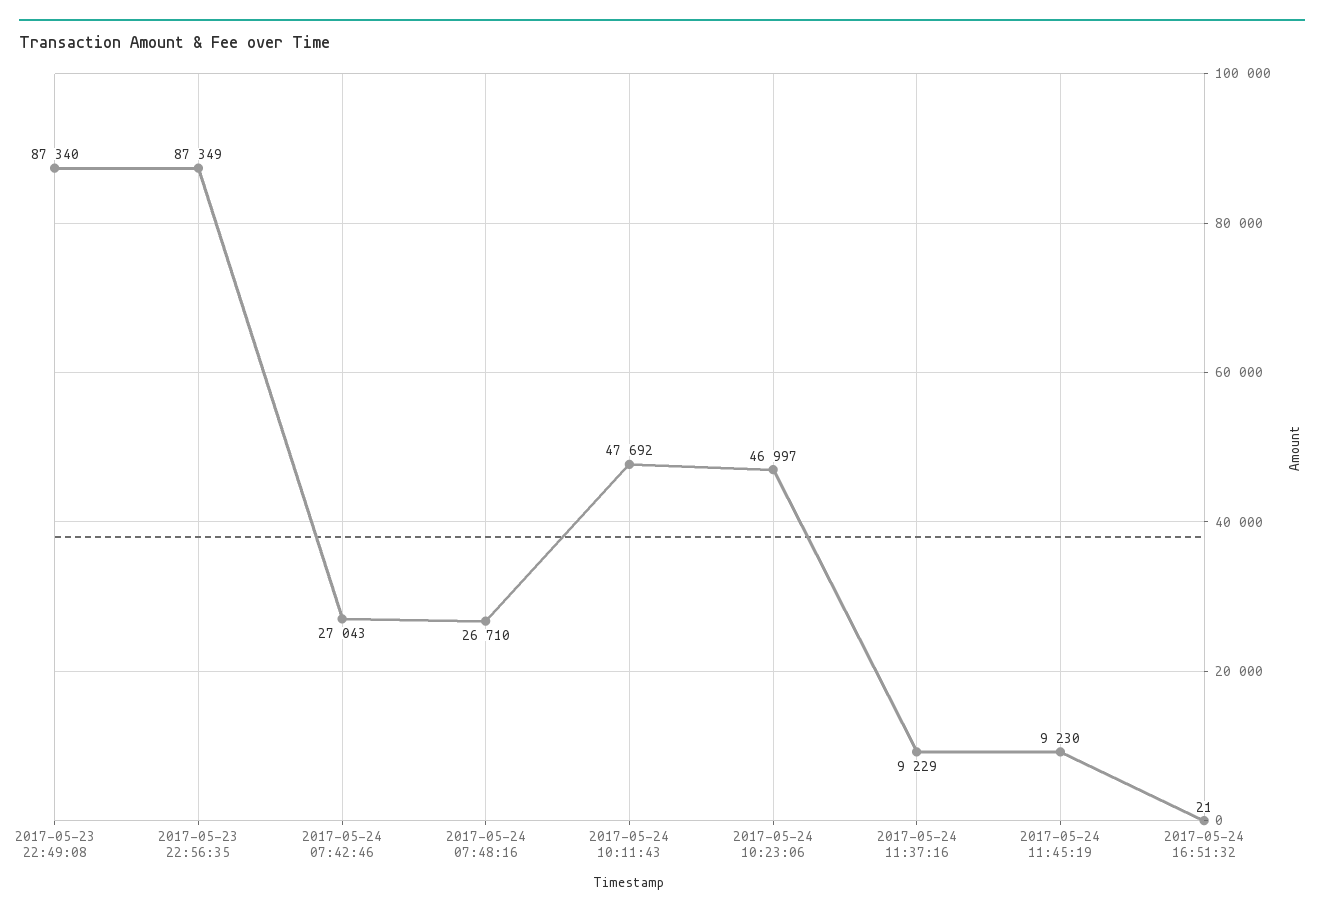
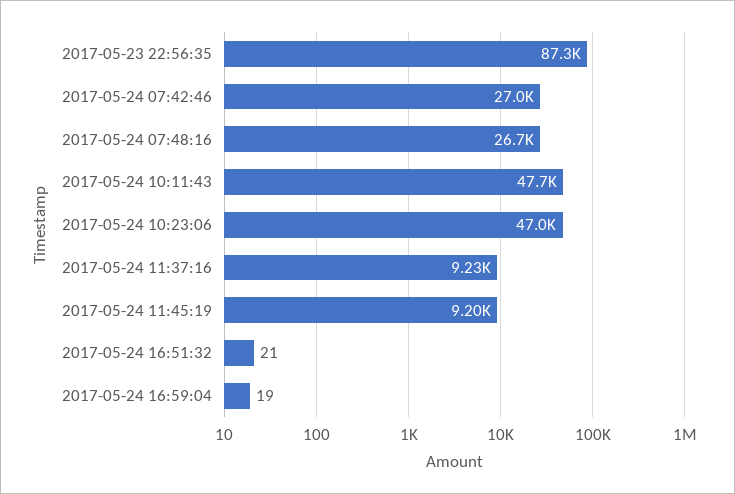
2017-05-23 22:49:08: 87340 -> none
2017-05-24 11:45:19: 9230 -> 9200
2017-05-24 16:59:04: none -> 19

